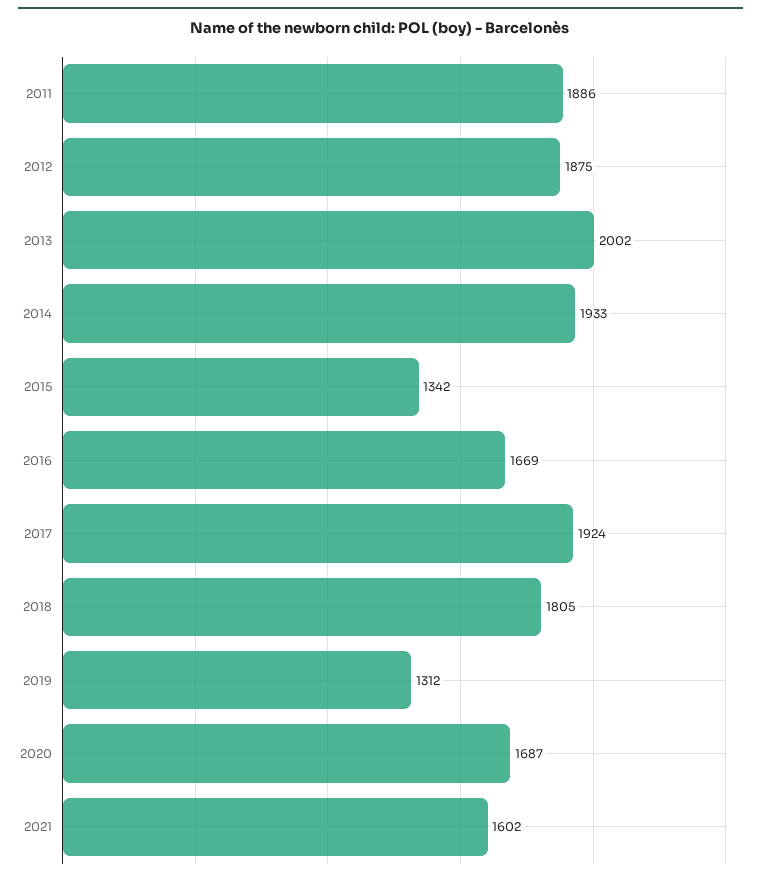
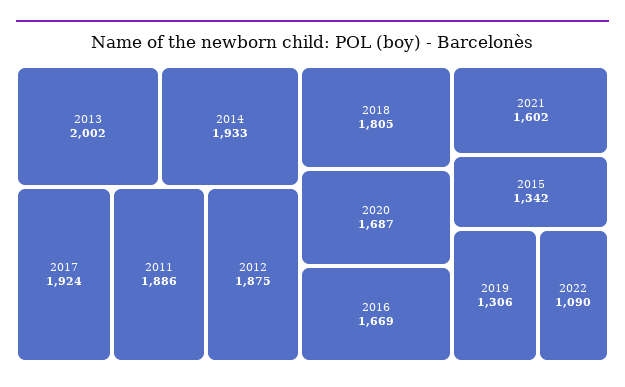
2019: 1312 -> 1306
2022: none -> 1090

